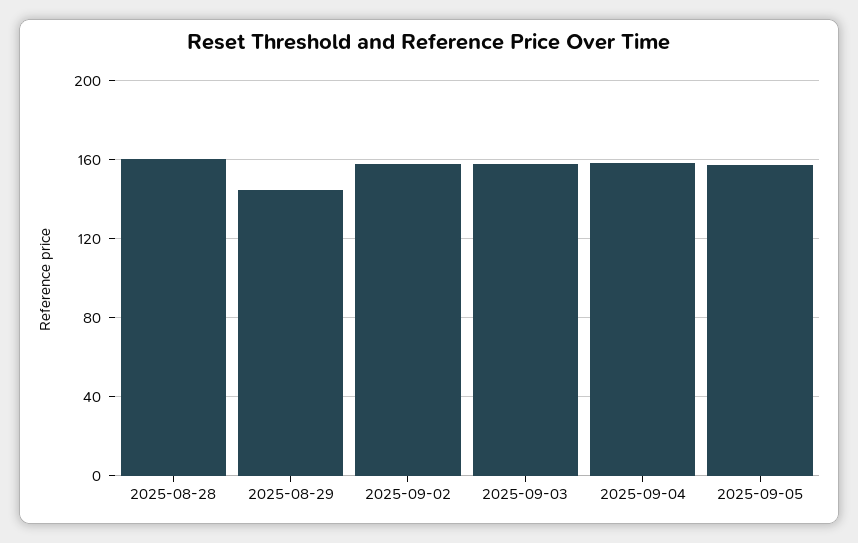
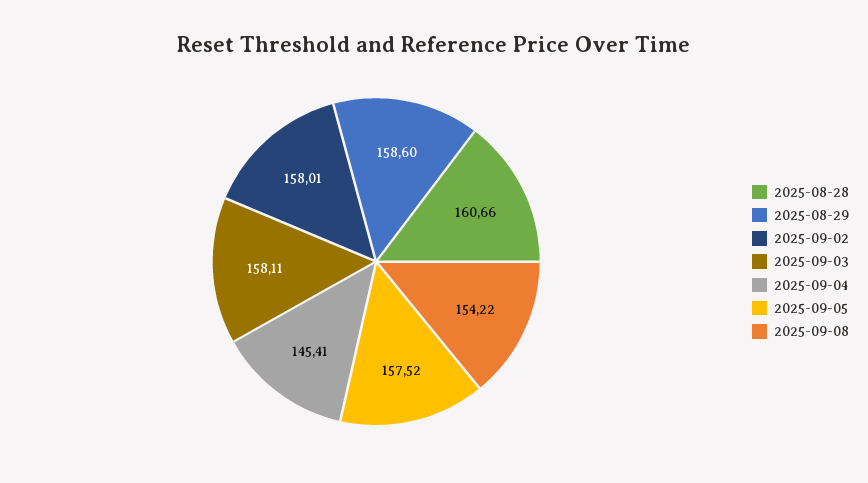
2025-08-29: 145 -> 158.6
2025-09-04: 160 -> 145.41
2025-09-08: none -> 154.22

